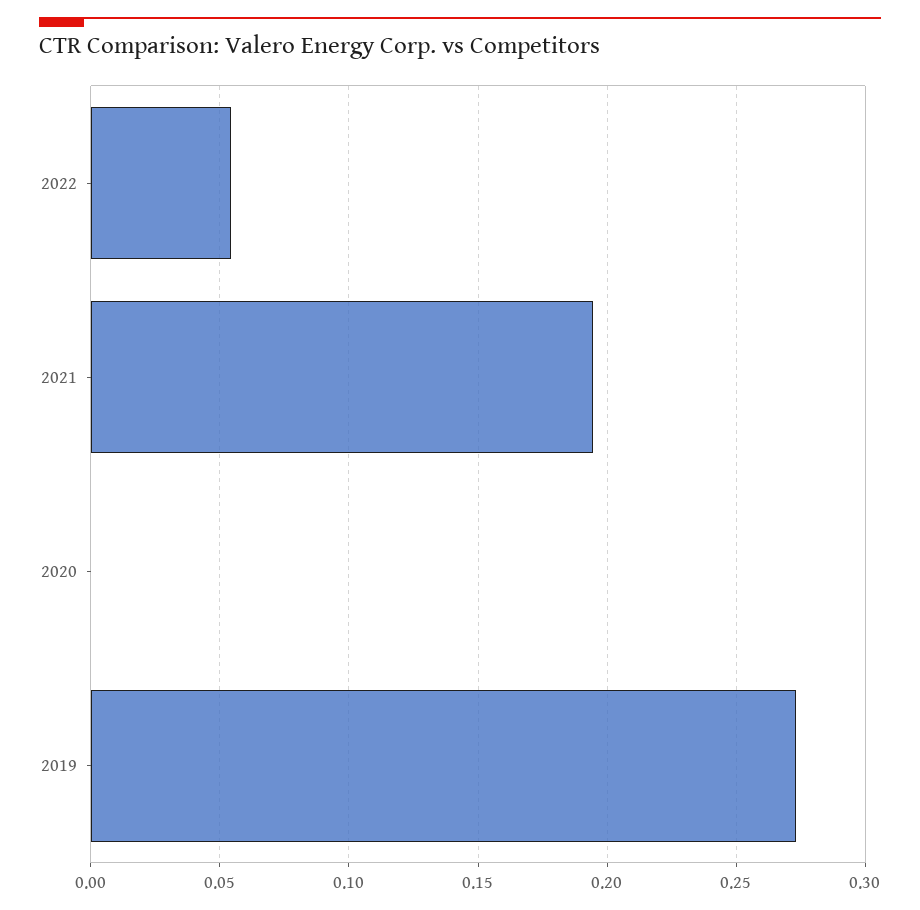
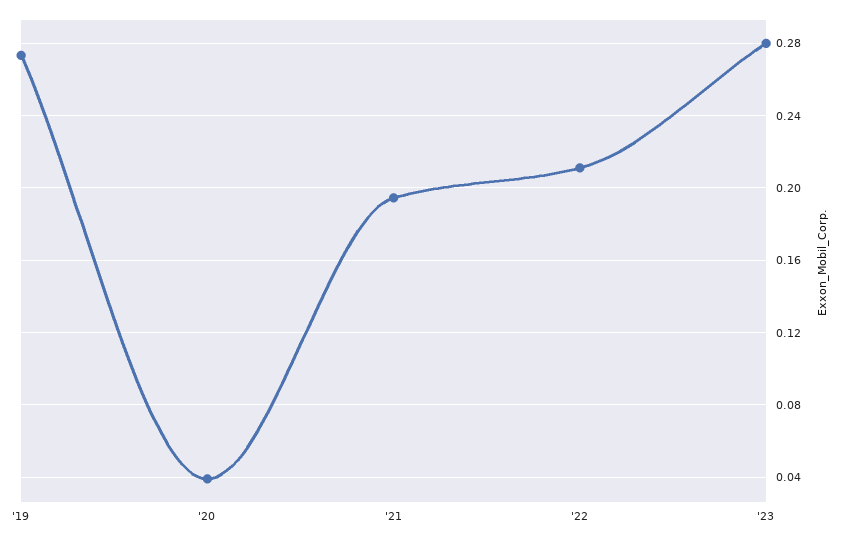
2022: 0.055 -> 0.21
2020: 0 -> 0.04
'23: none -> 0.28

